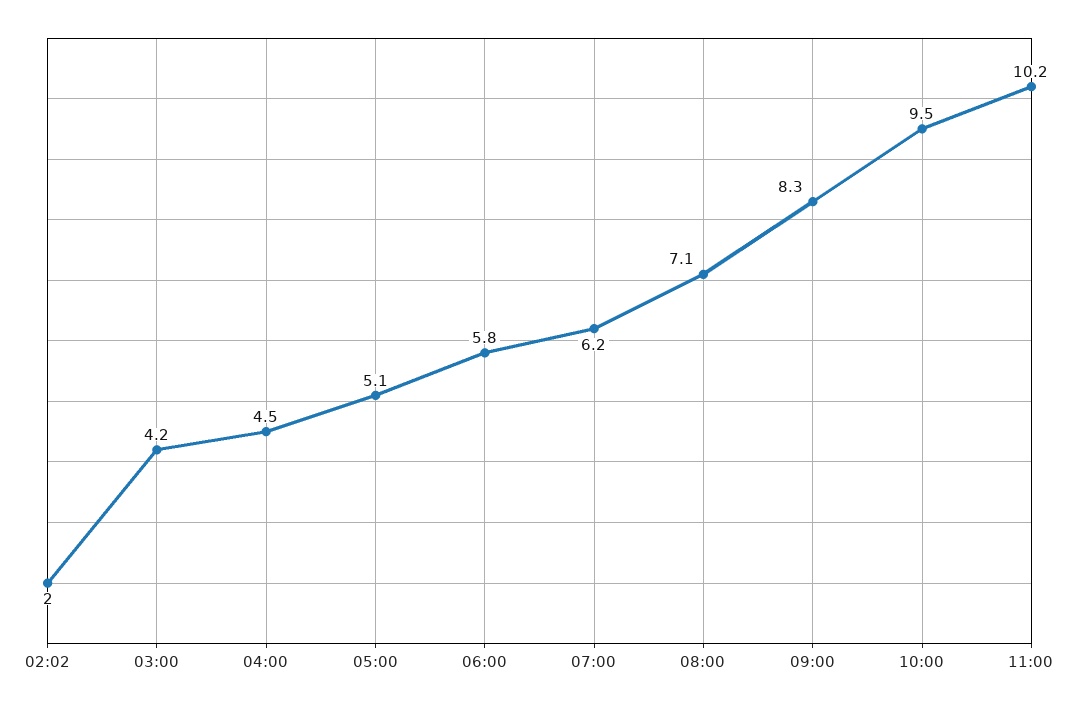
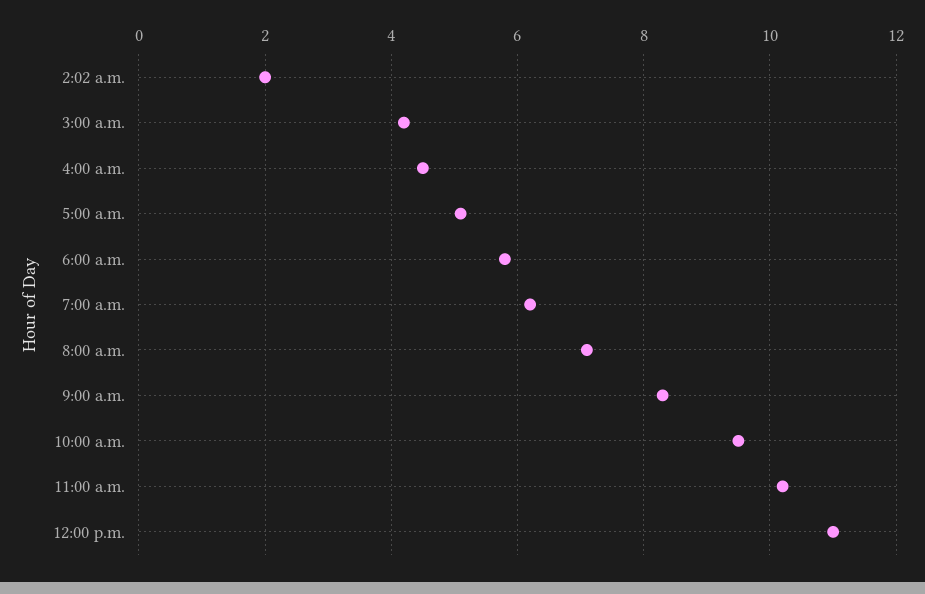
12:00 p.m.: none -> 11

